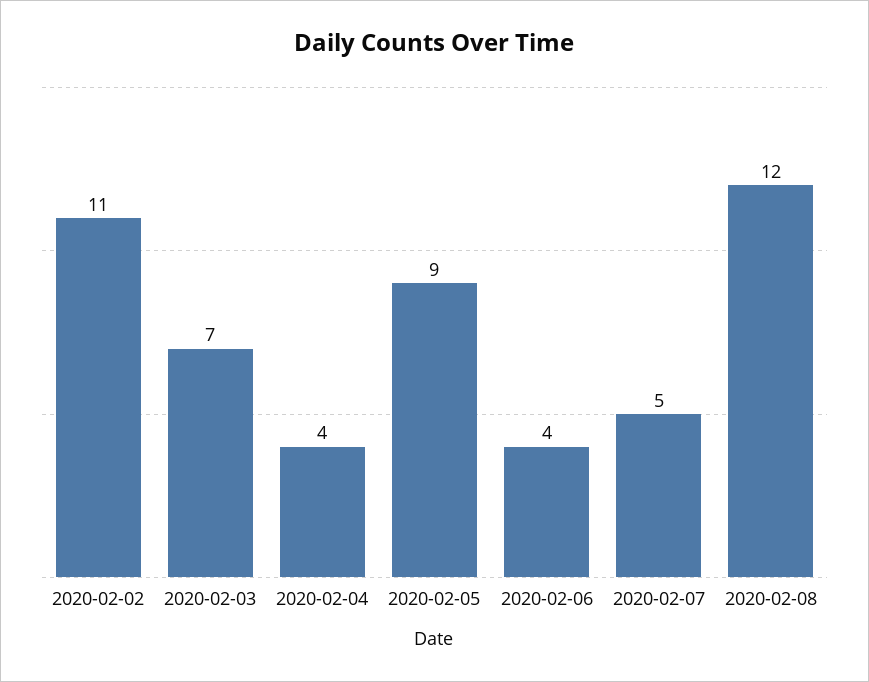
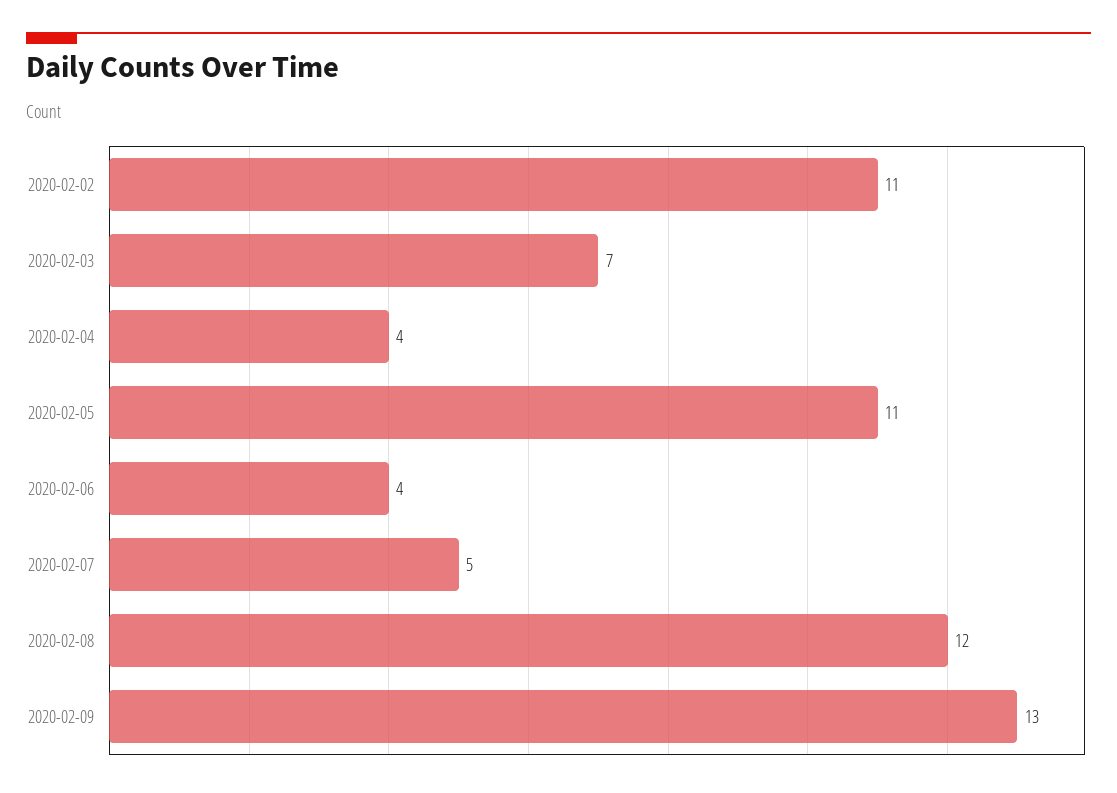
2020-02-05: 9 -> 11
2020-02-09: none -> 13

